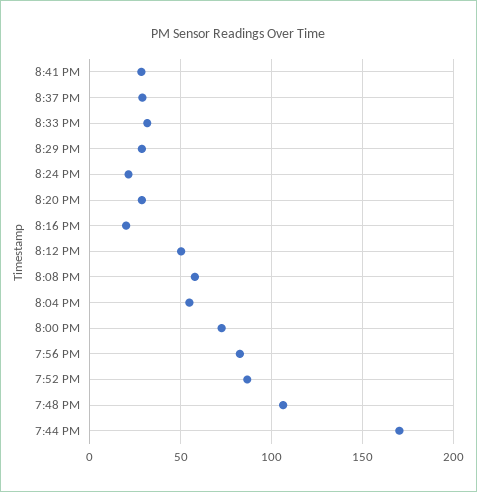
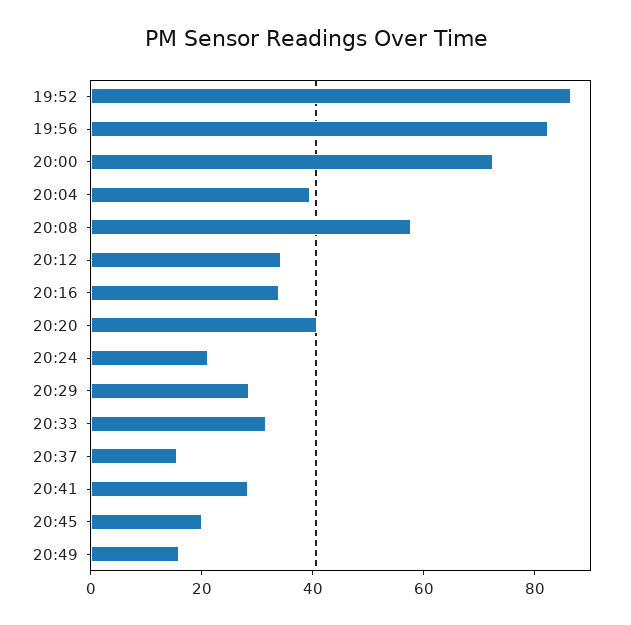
8:37 PM: 30 -> 15
8:20 PM: 30 -> 40
8:16 PM: 20 -> 35
8:12 PM: 50 -> 35
8:04 PM: 55 -> 40
7:48 PM: 105 -> none
7:44 PM: 170 -> none
20:45: none -> 20
20:49: none -> 15

